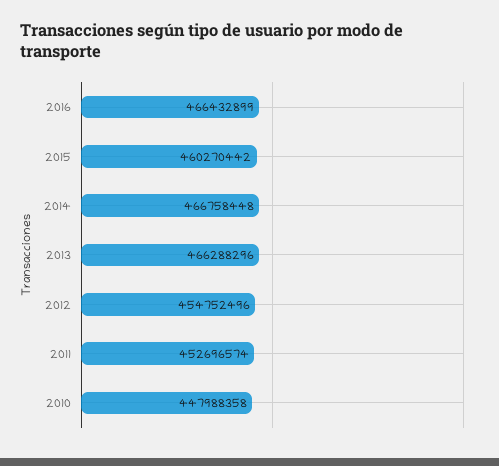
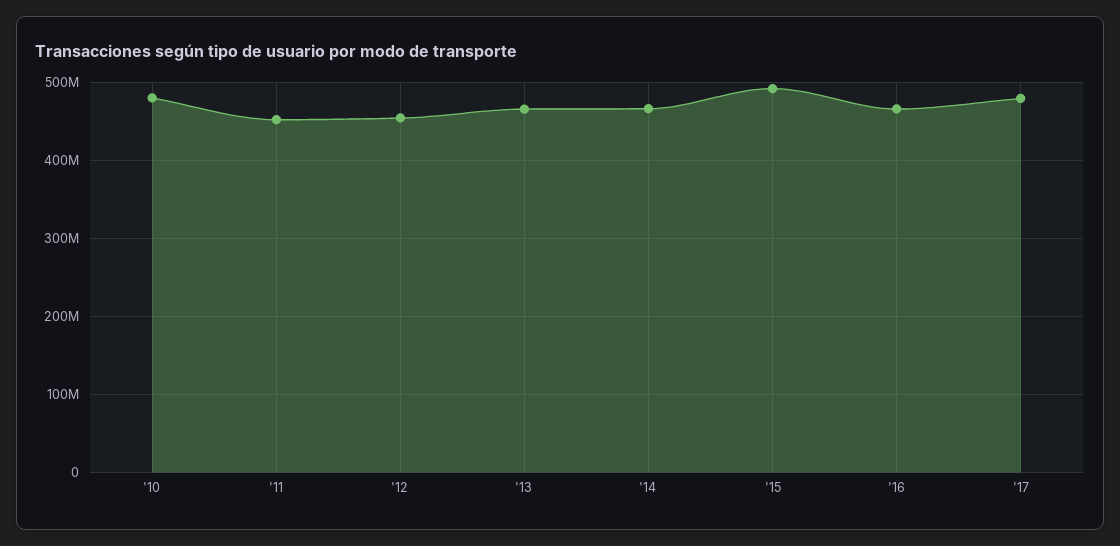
2015: 460270442 -> 490000000
2010: 447988358 -> 480000000
'17: none -> 480000000

